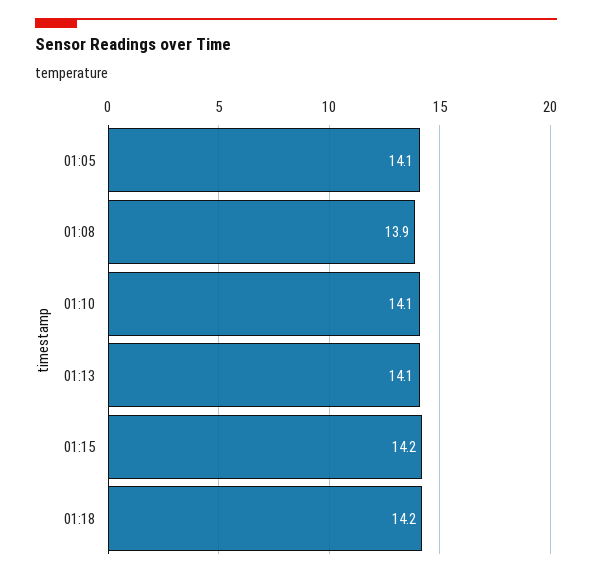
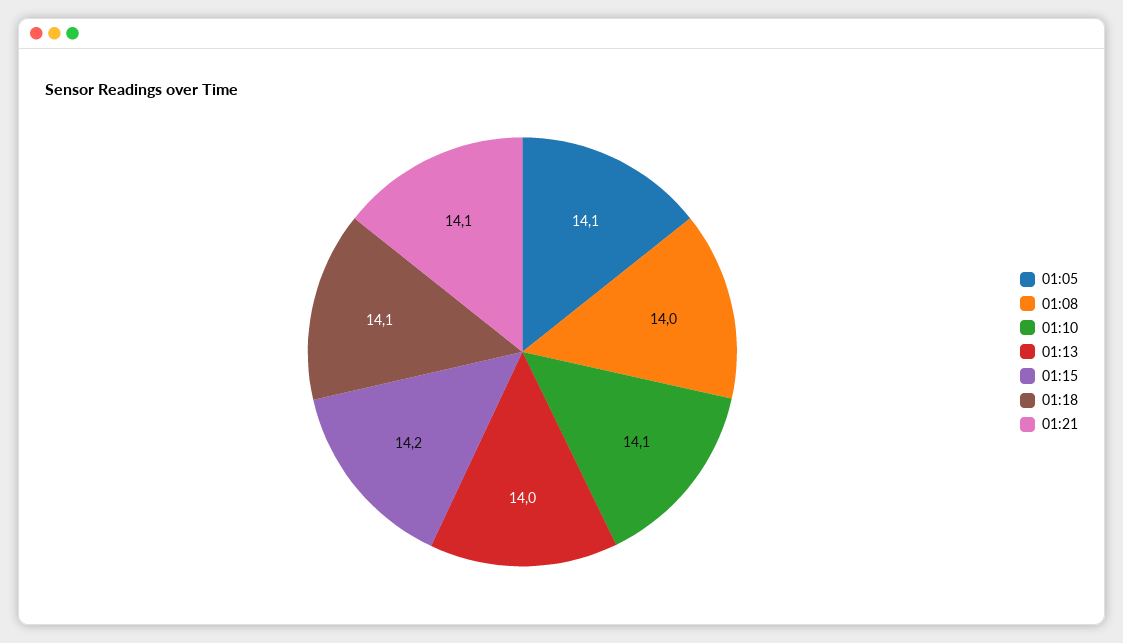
01:08: 13.9 -> 14
01:13: 14.1 -> 14
01:18: 14.2 -> 14.1
01:21: none -> 14.1

